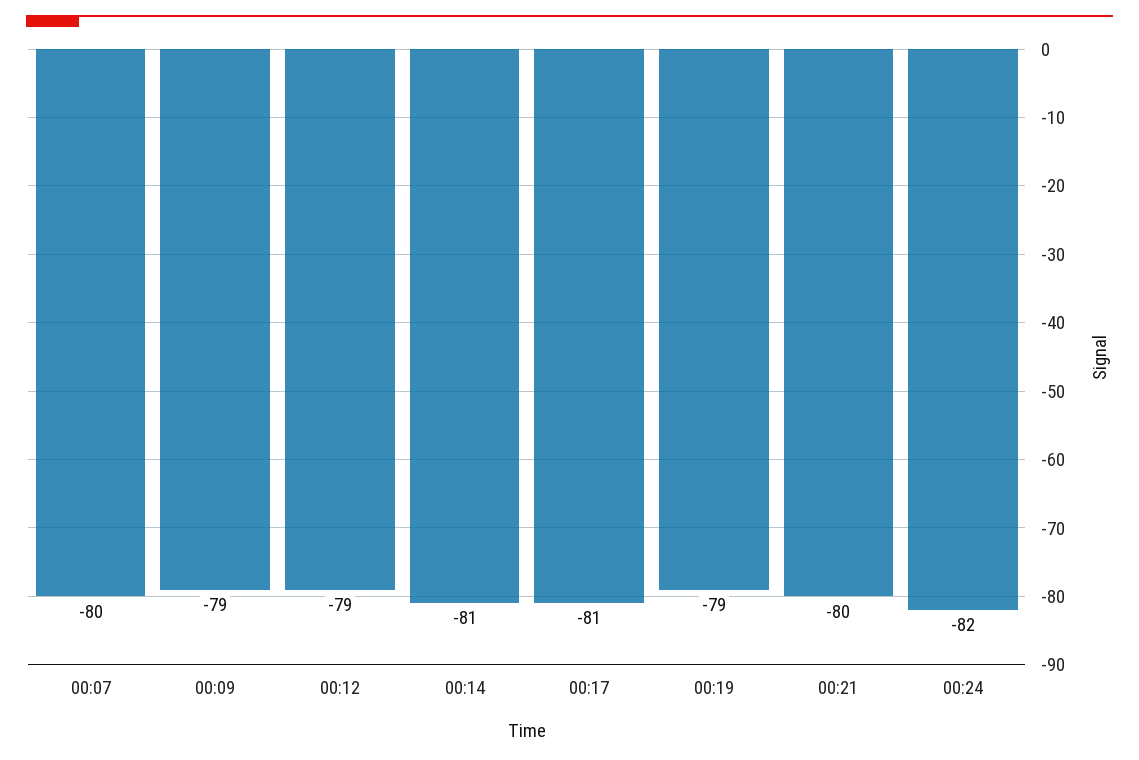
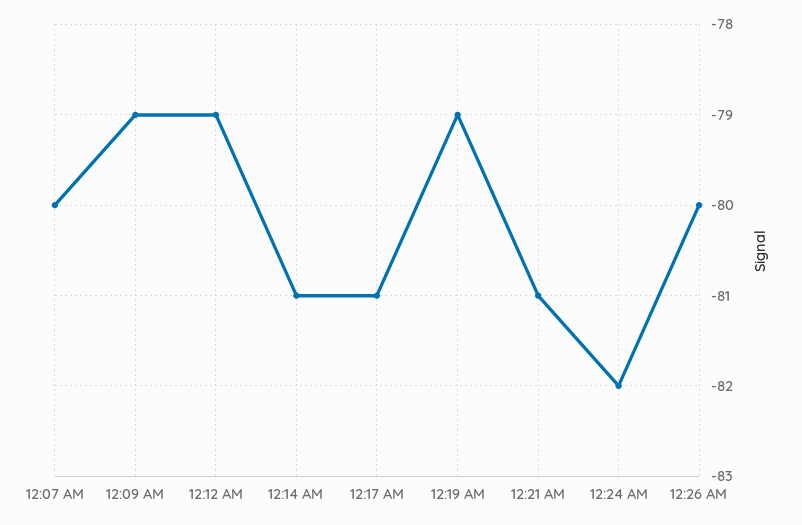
00:21: -80 -> -81
12:26 AM: none -> -80

